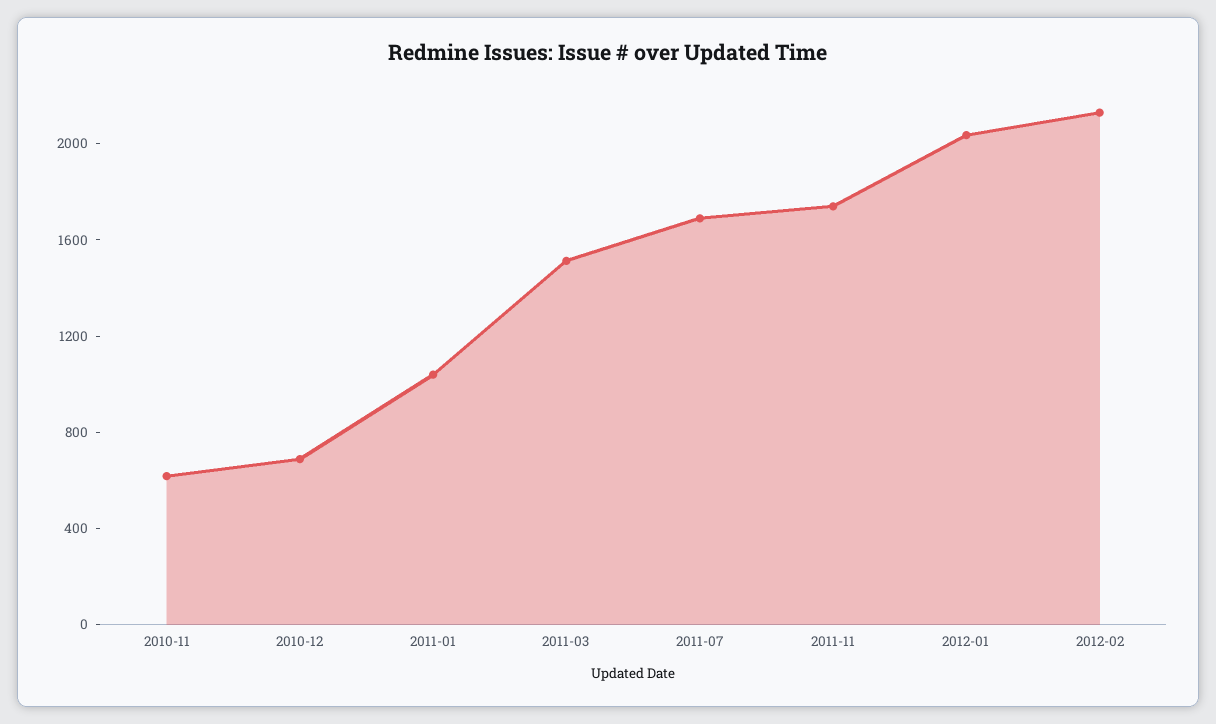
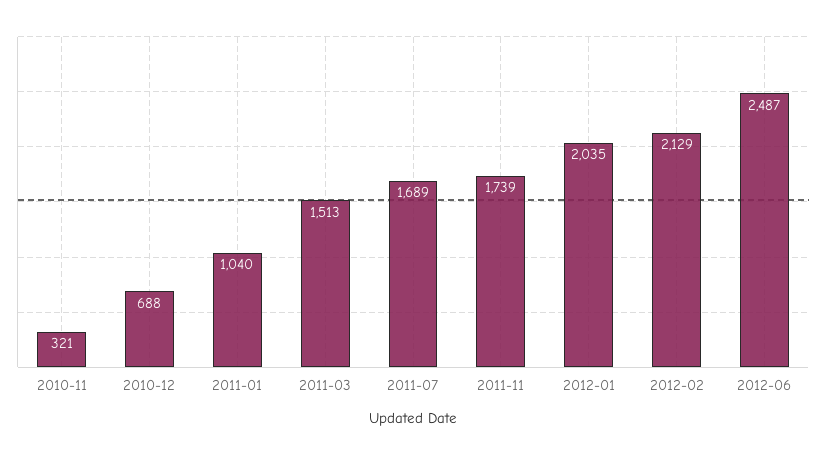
2010-11: 600 -> 321
2012-06: none -> 2487

